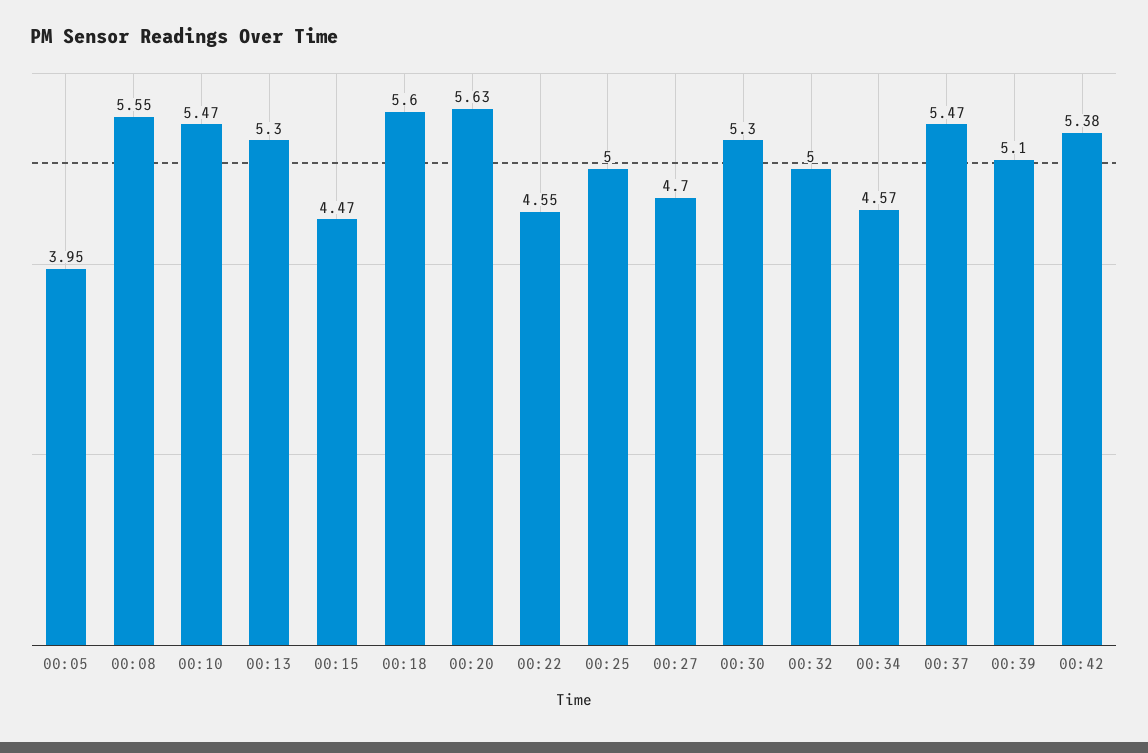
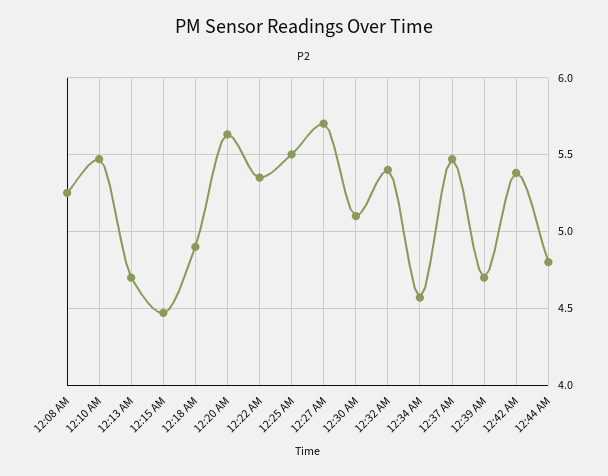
00:05: 3.95 -> none
00:08: 5.55 -> 5.25
00:13: 5.3 -> 4.7
00:18: 5.6 -> 4.9
00:22: 4.55 -> 5.35
00:25: 5 -> 5.5
00:27: 4.7 -> 5.7
00:30: 5.3 -> 5.1
00:32: 5 -> 5.4
00:39: 5.1 -> 4.7
12:44 AM: none -> 4.8

